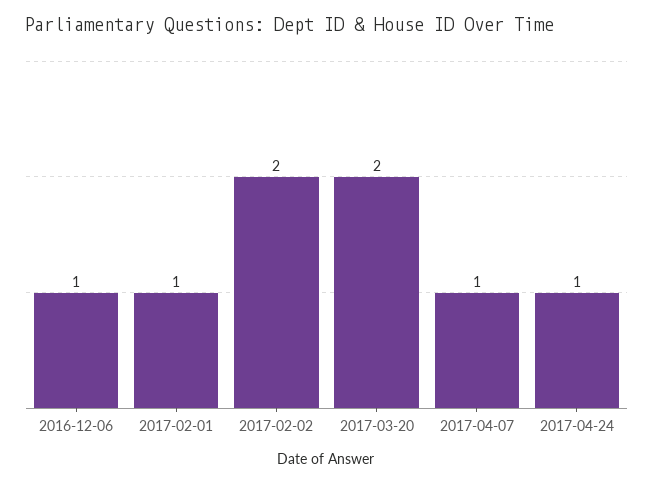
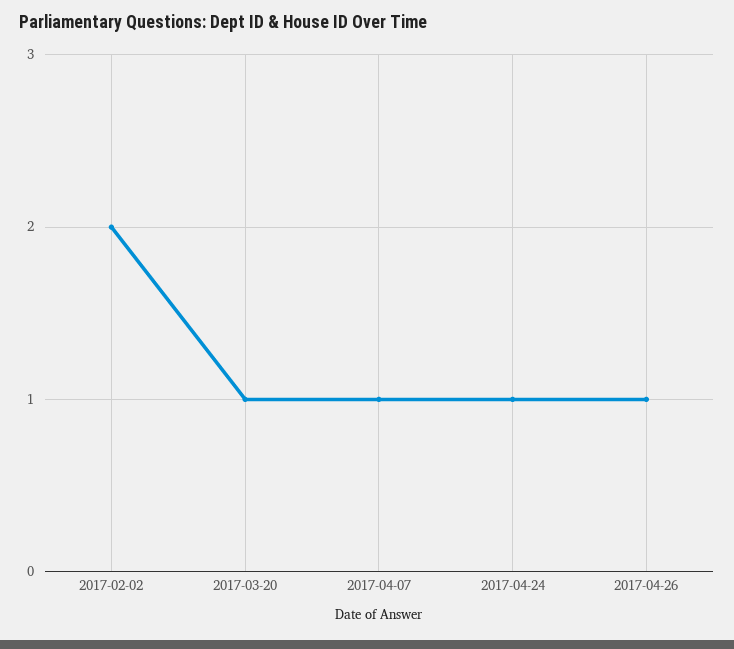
2016-12-06: 1 -> none
2017-02-01: 1 -> none
2017-03-20: 2 -> 1
2017-04-26: none -> 1

